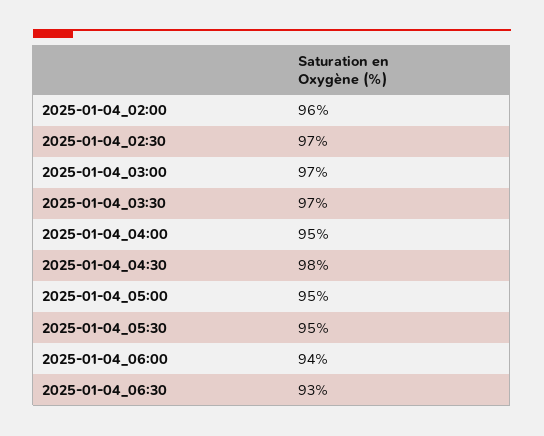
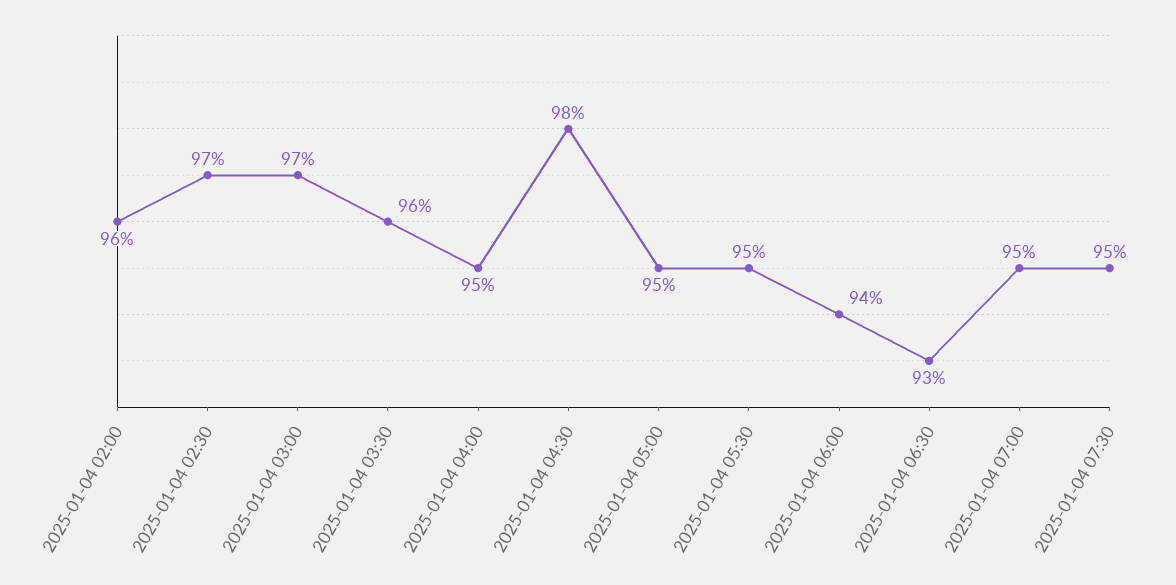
2025-01-04_03:30: 97 -> 96
2025-01-04 07:00: none -> 95
2025-01-04 07:30: none -> 95

